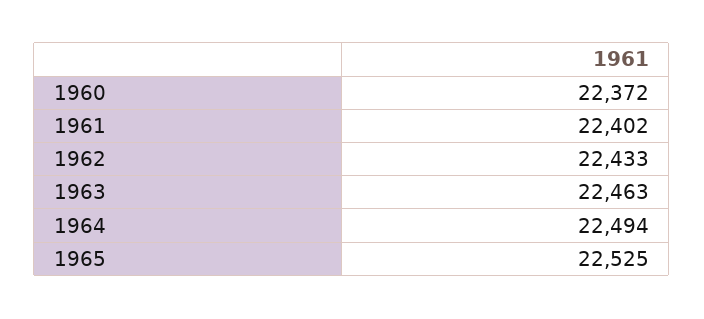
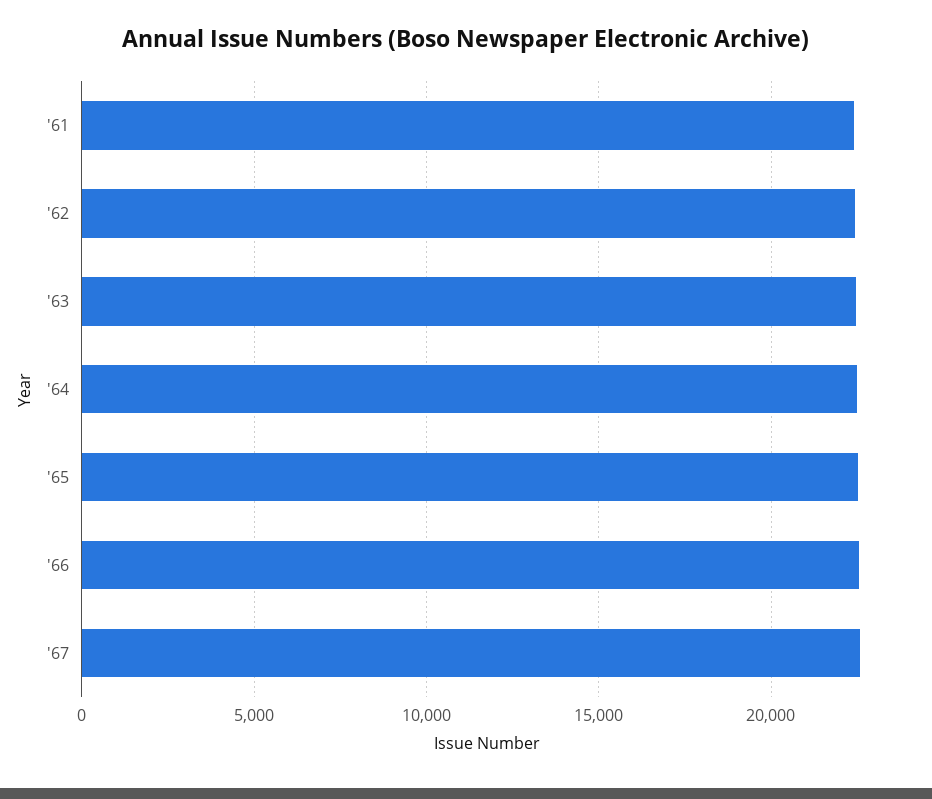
1960: 22372 -> none
'66: none -> 22500
'67: none -> 22500

